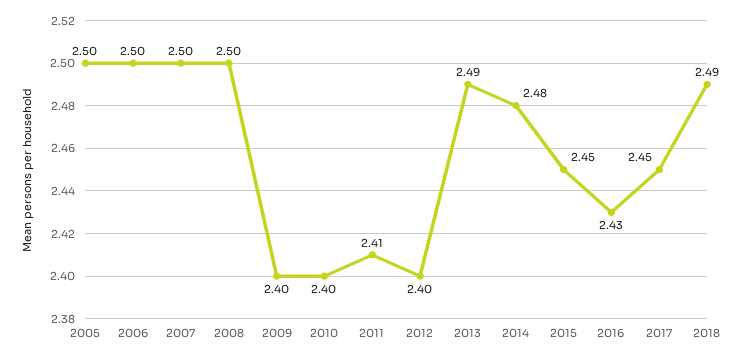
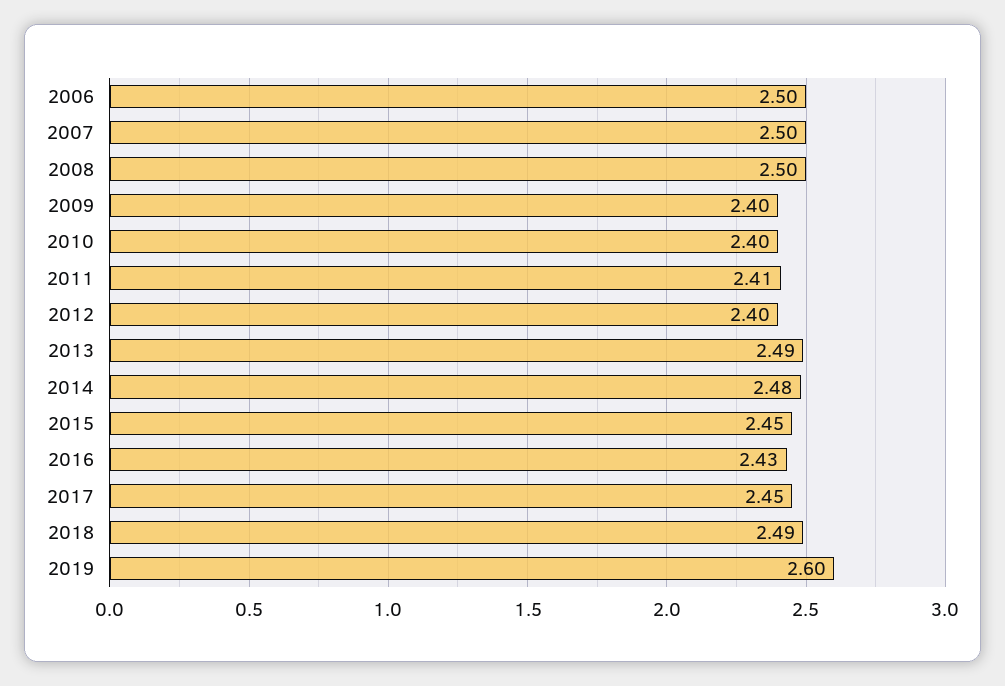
2005: 2.5 -> none
2019: none -> 2.6

